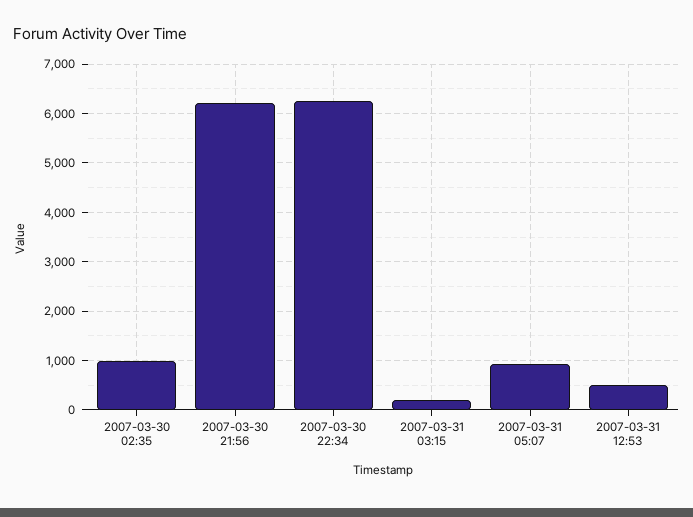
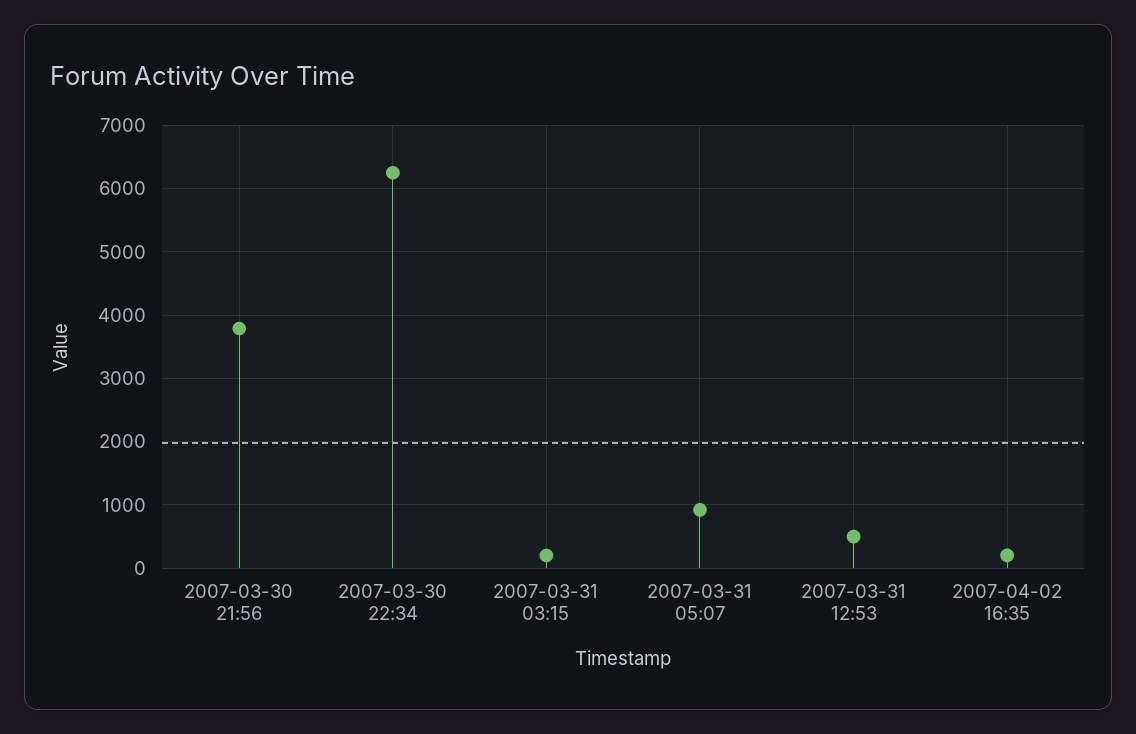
2007-03-30 02:35: 1000 -> none
2007-03-30 21:56: 6200 -> 3800
2007-04-02 16:35: none -> 200

